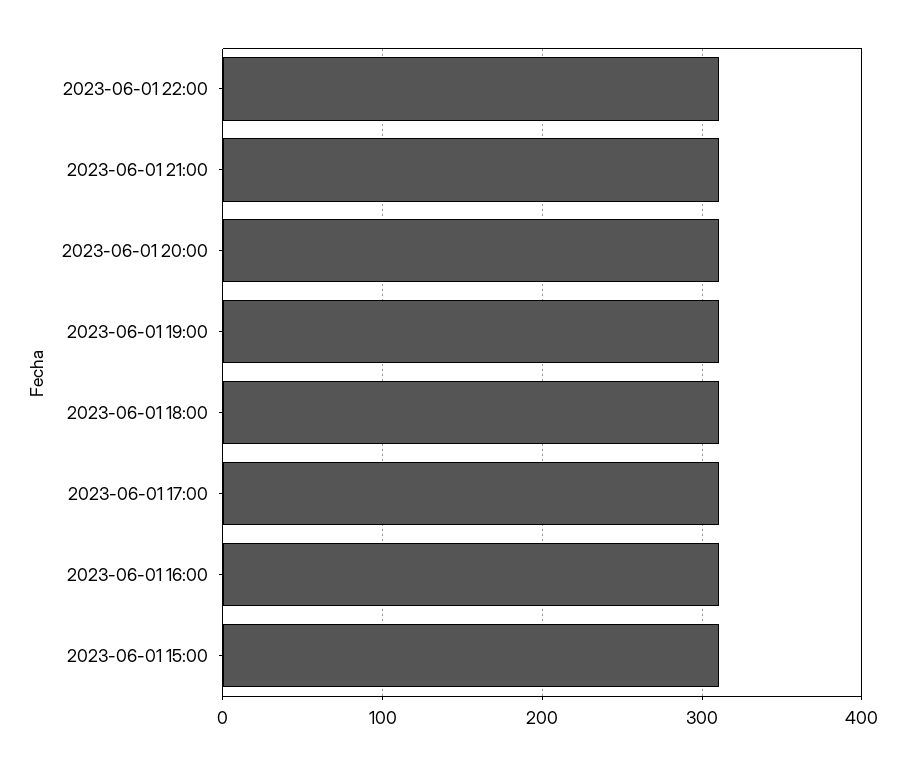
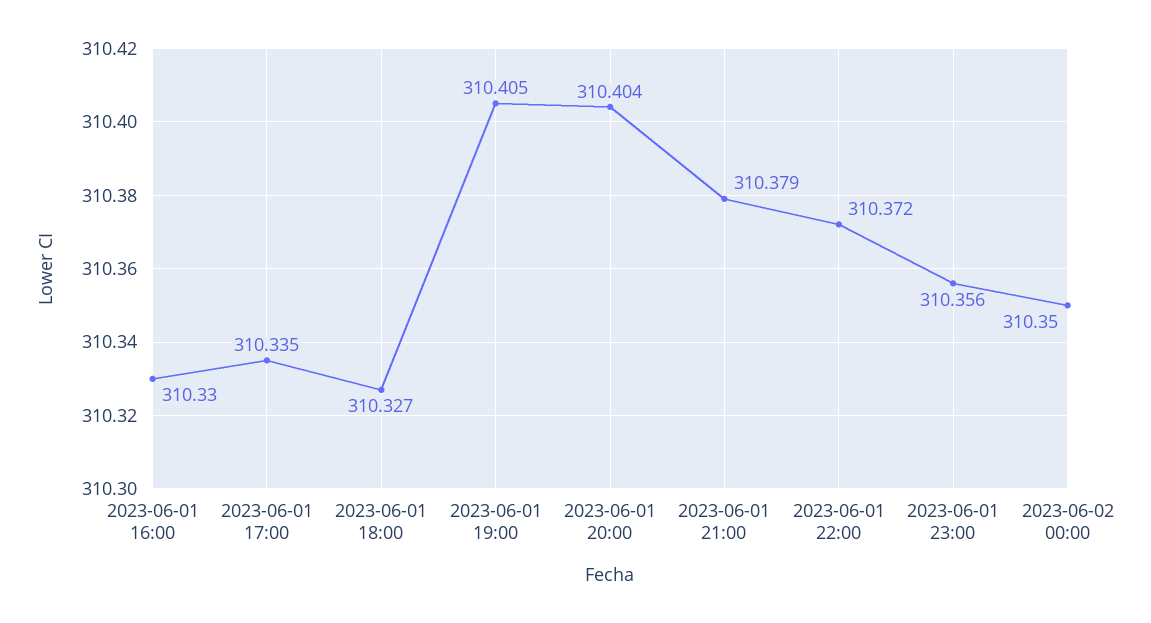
2023-06-01 15:00: 310 -> none
2023-06-01 23:00: none -> 310.356
2023-06-02 00:00: none -> 310.35

